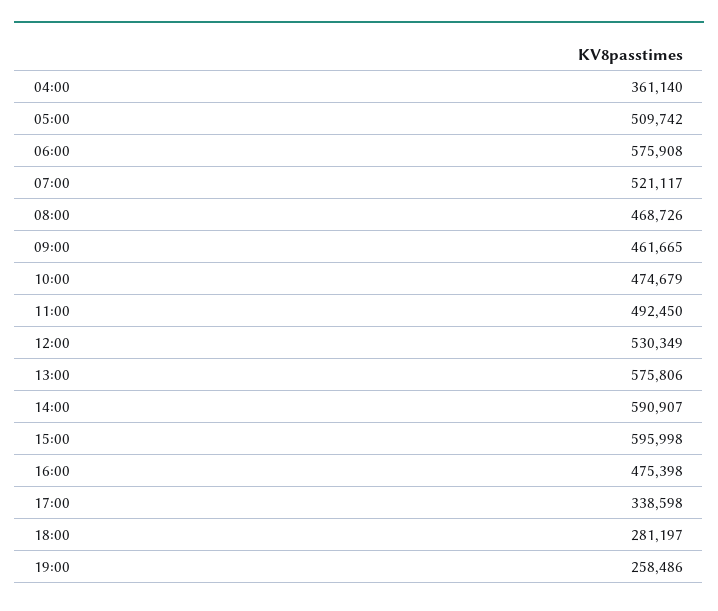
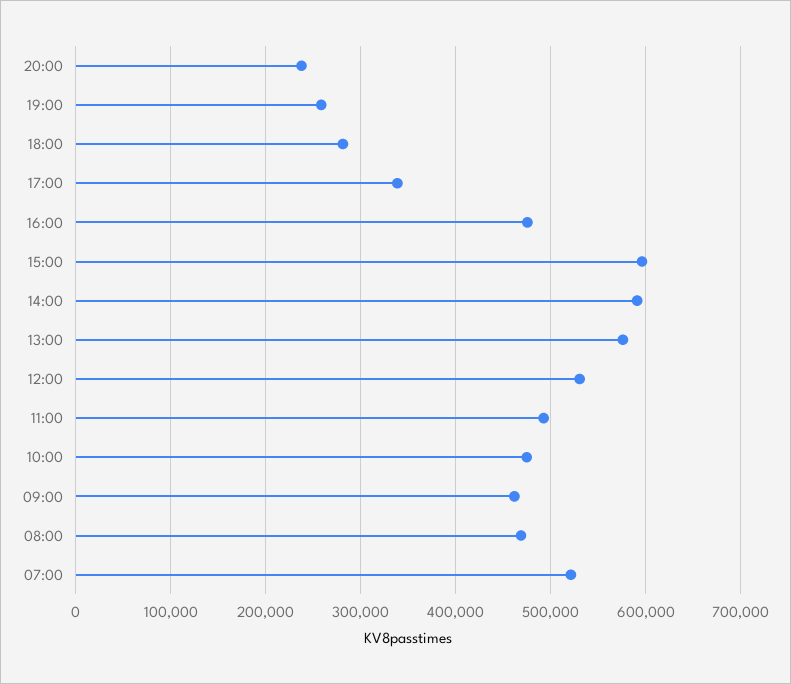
04:00: 361140 -> none
05:00: 509742 -> none
06:00: 575908 -> none
20:00: none -> 240000

